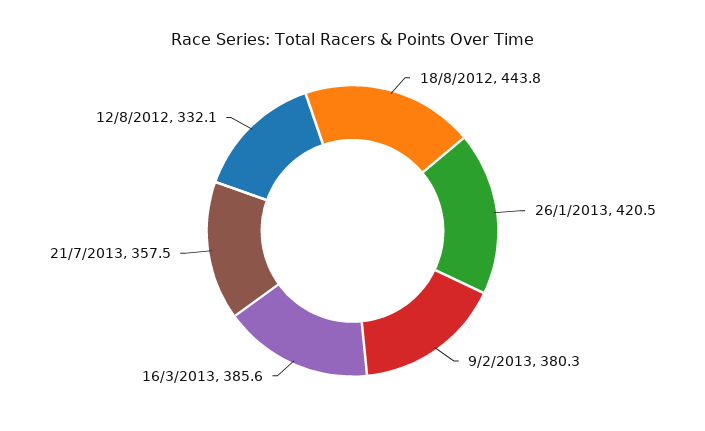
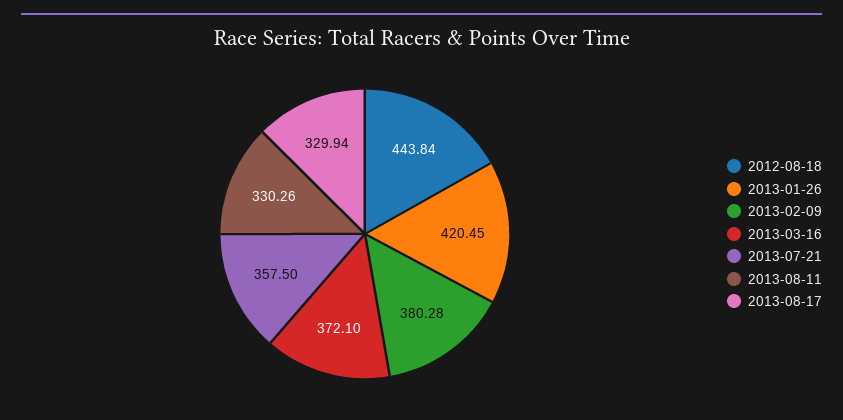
16/3/2013: 385.6 -> 372.1
12/8/2012: 332.1 -> none
2013-08-11: none -> 330.26
2013-08-17: none -> 329.94

